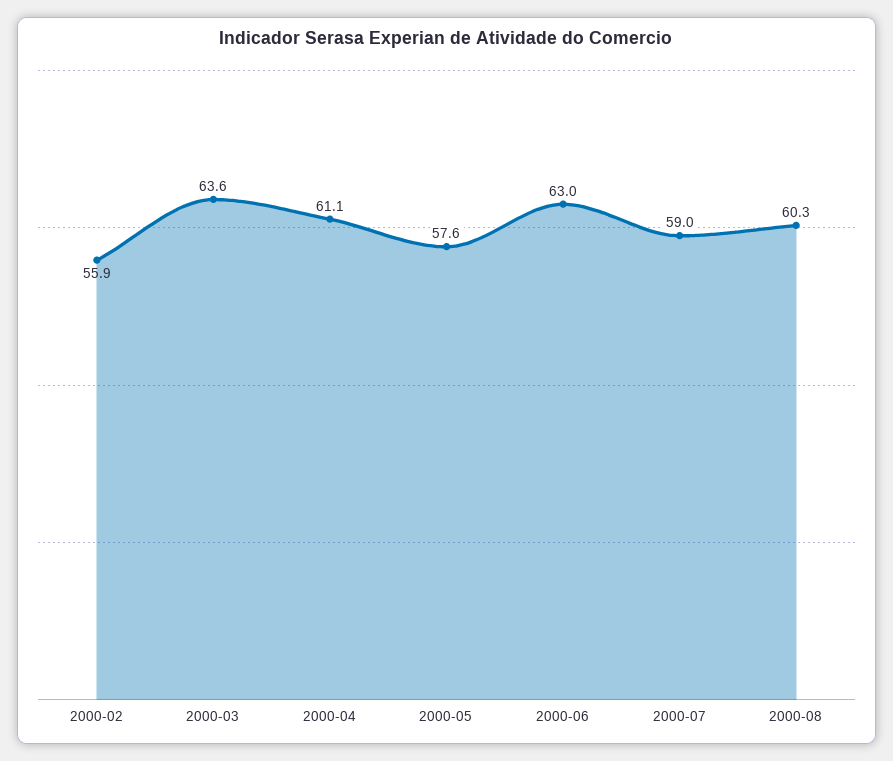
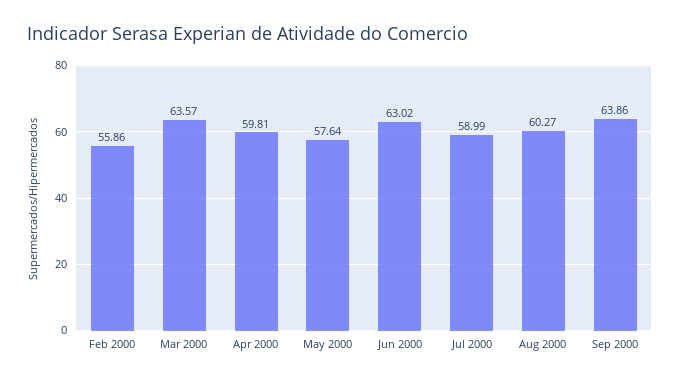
2000-04: 61.1 -> 59.81
Sep 2000: none -> 63.86

